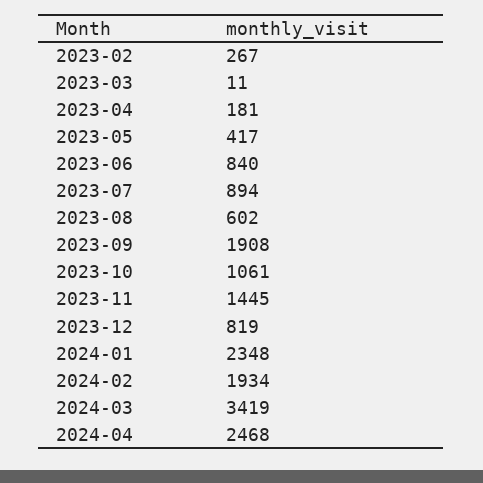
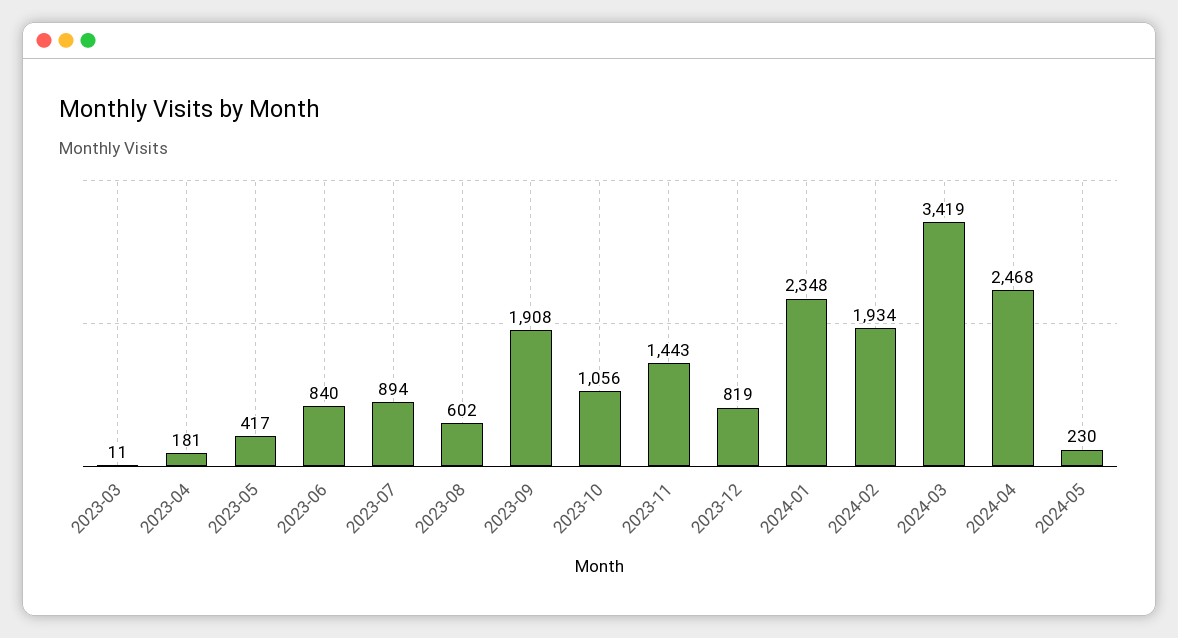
2023-02: 267 -> none
2023-10: 1061 -> 1056
2023-11: 1445 -> 1443
2024-05: none -> 230

